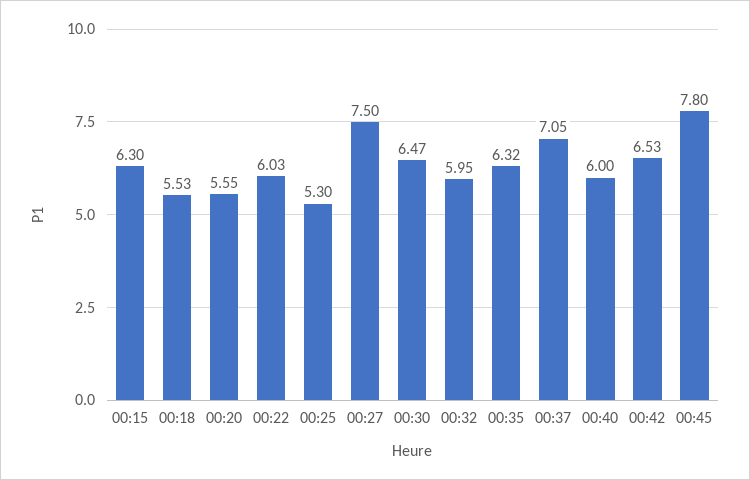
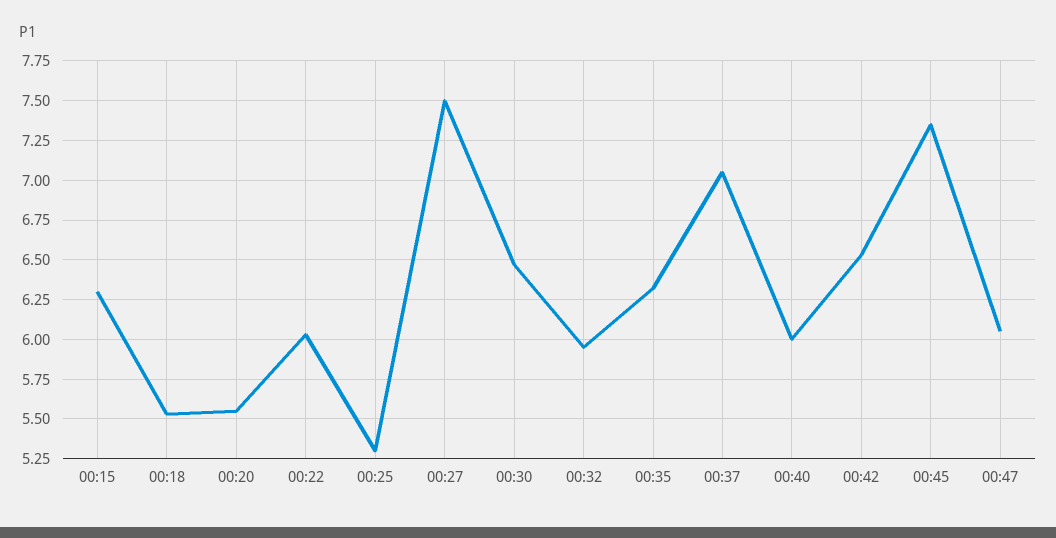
00:45: 7.8 -> 7.35
00:47: none -> 6.05

